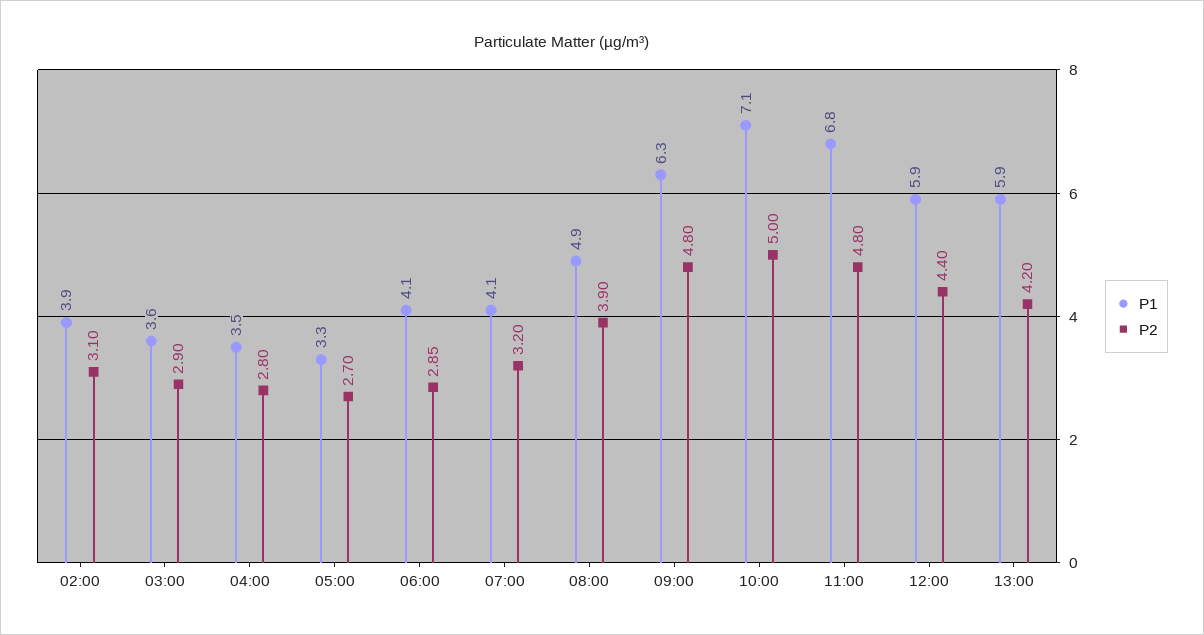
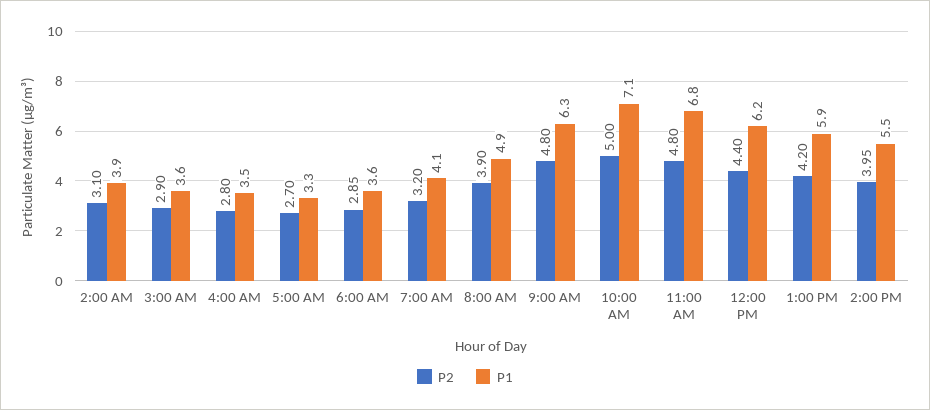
P1, 06:00: 4.1 -> 3.6
P1, 12:00: 5.9 -> 6.2
P2, 2:00 PM: none -> 3.95
P1, 2:00 PM: none -> 5.5

